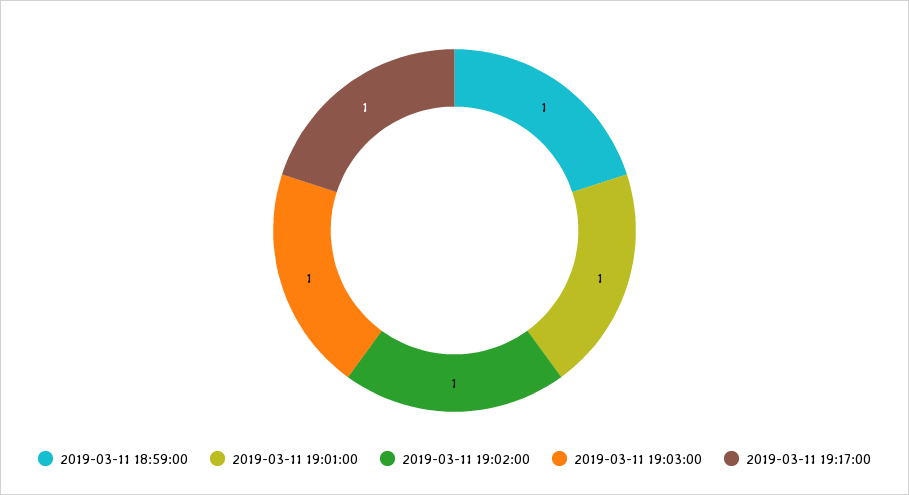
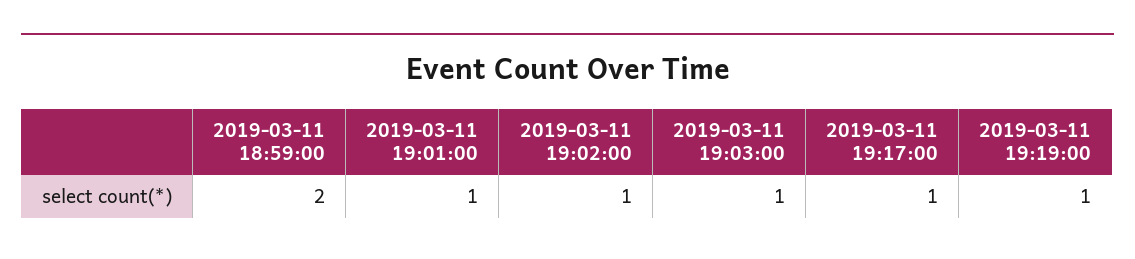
2019-03-11 18:59:00: 1 -> 2
2019-03-11 19:19:00: none -> 1

